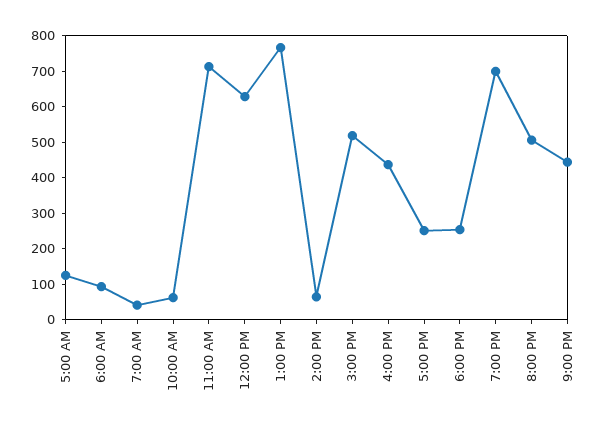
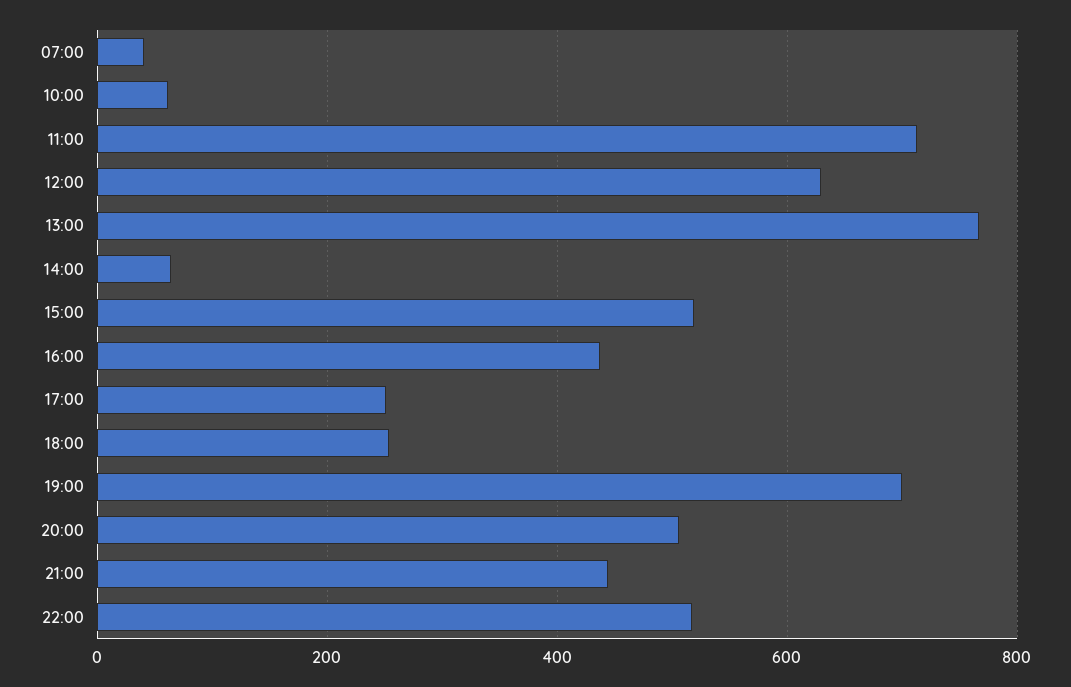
5:00 AM: 125 -> none
6:00 AM: 100 -> none
22:00: none -> 520

